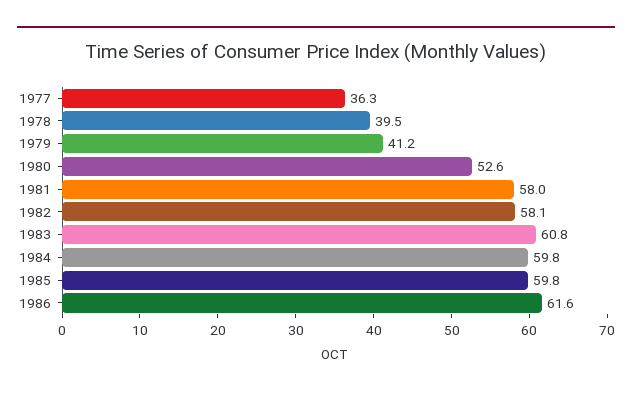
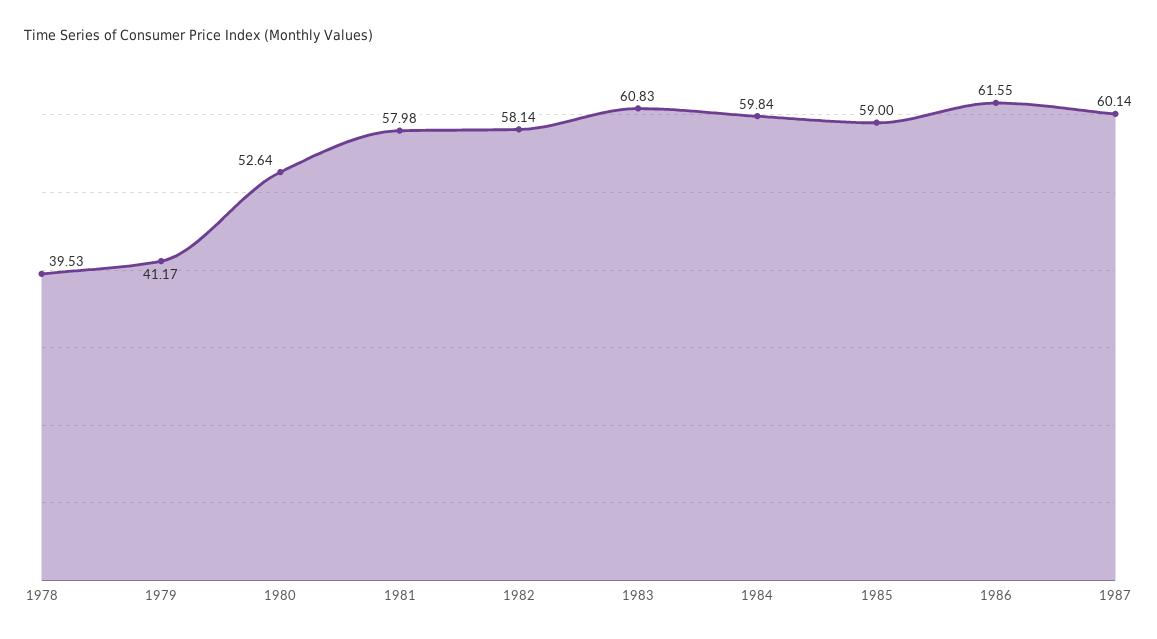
1977: 36.3 -> none
1985: 59.8 -> 59
1987: none -> 60.14

